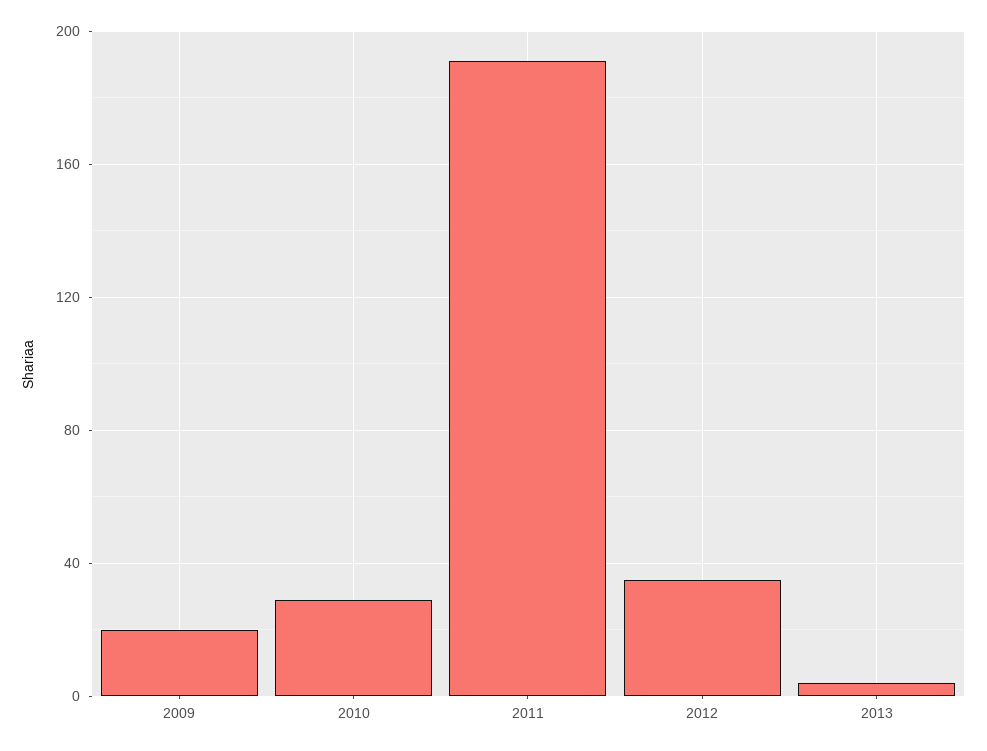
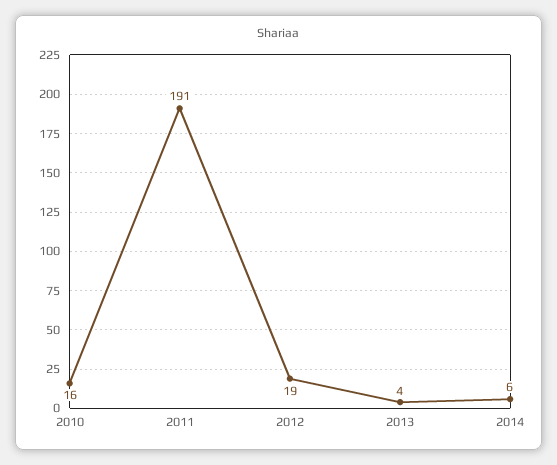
2009: 20 -> none
2010: 30 -> 16
2012: 35 -> 19
2014: none -> 6

